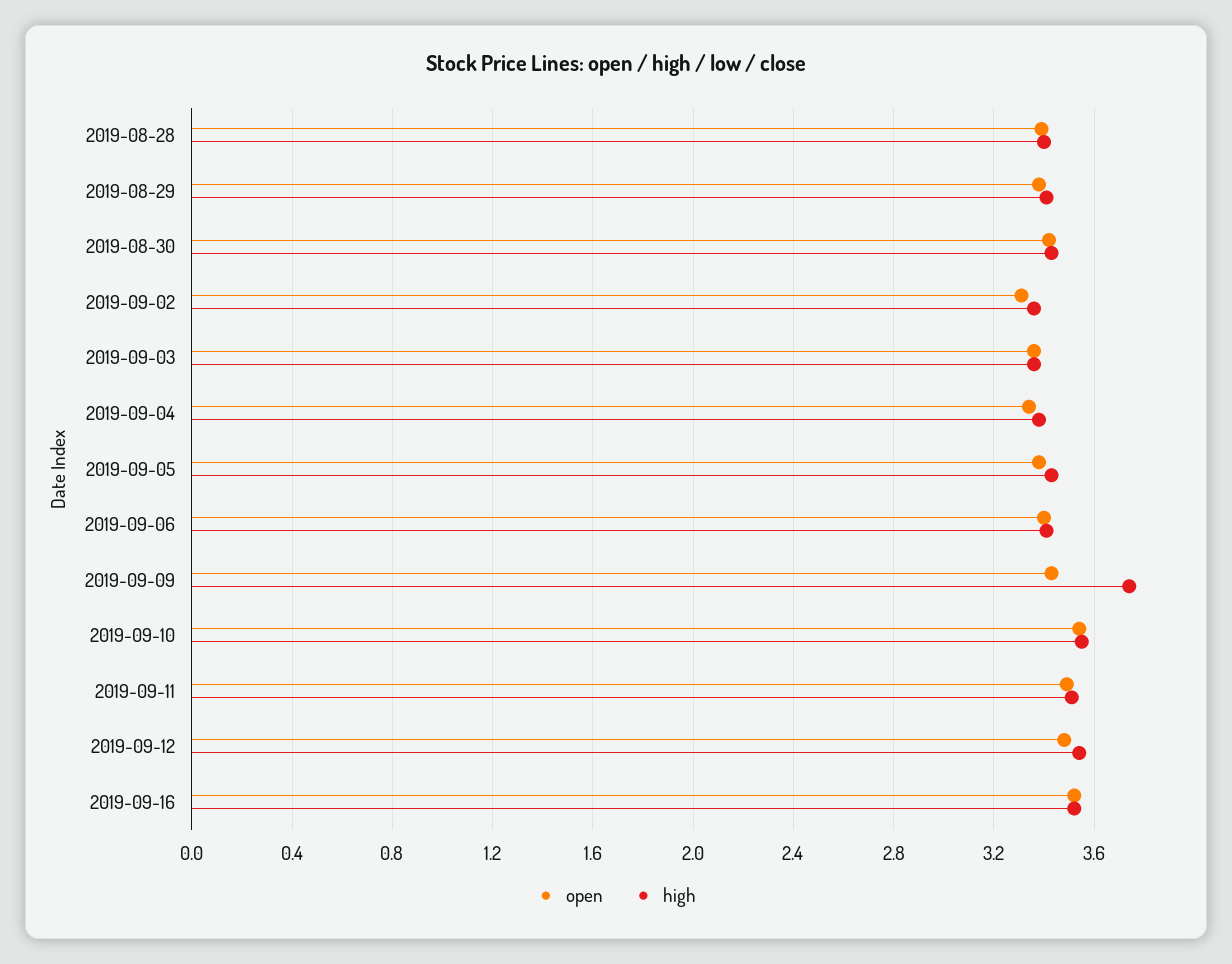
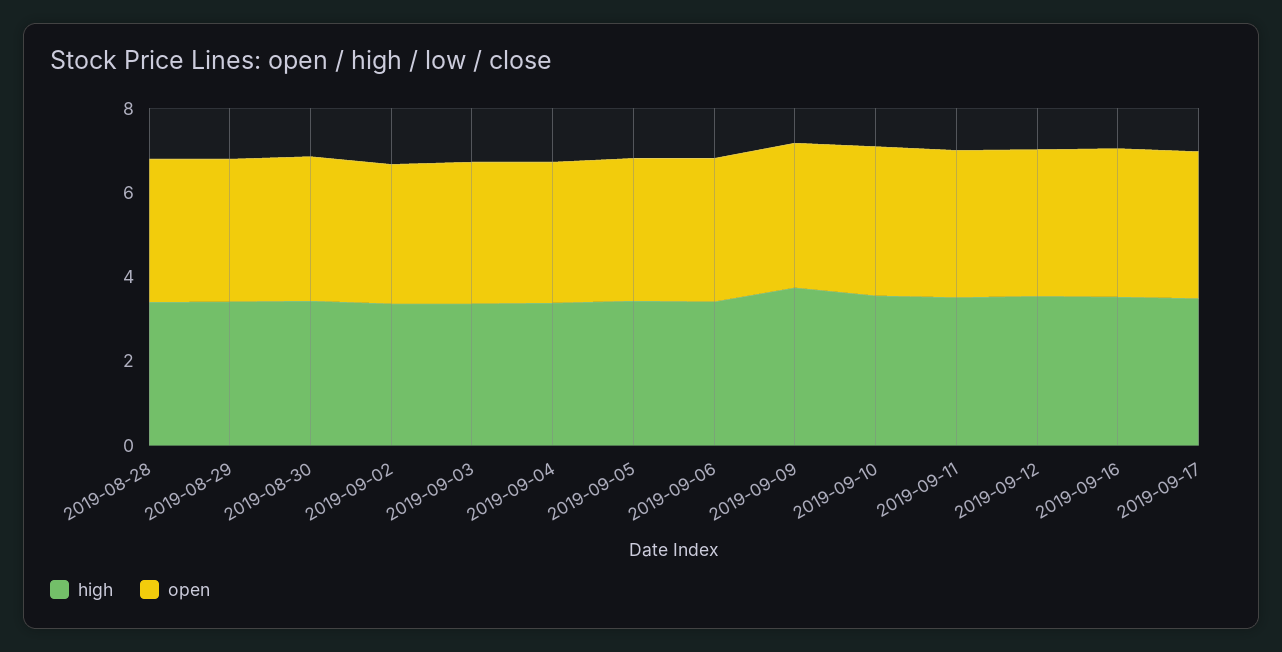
high, 2019-09-17: none -> 3.5
open, 2019-09-17: none -> 3.5

